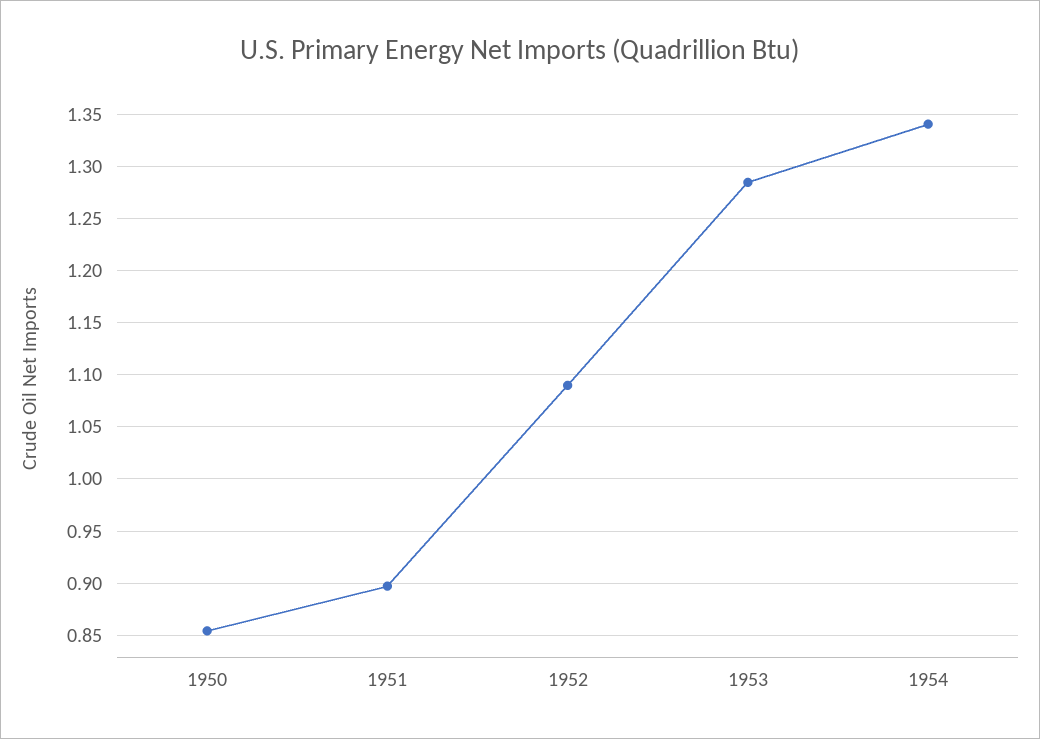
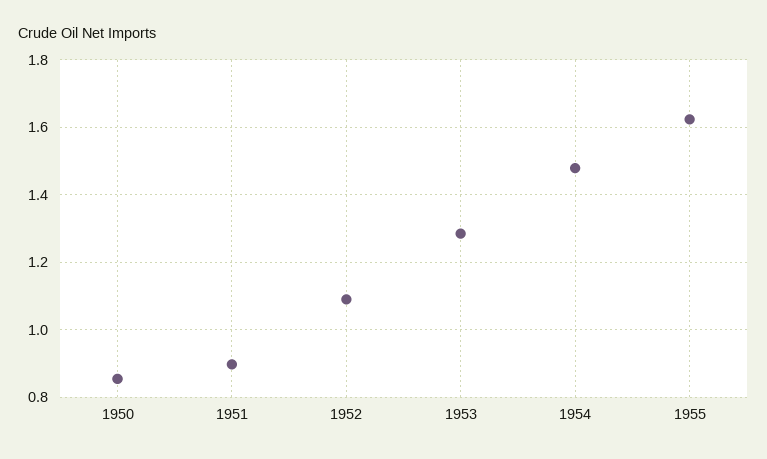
1954: 1.34 -> 1.48
1955: none -> 1.62

